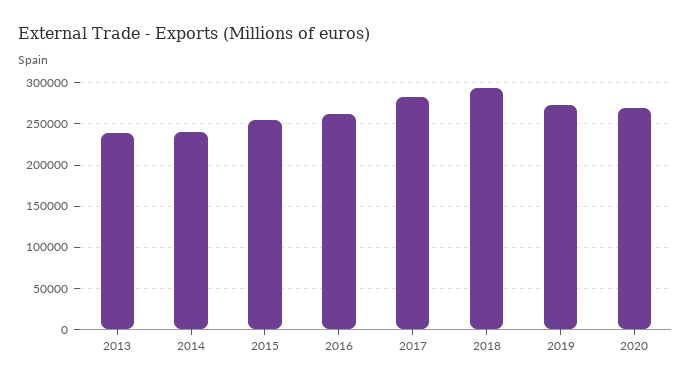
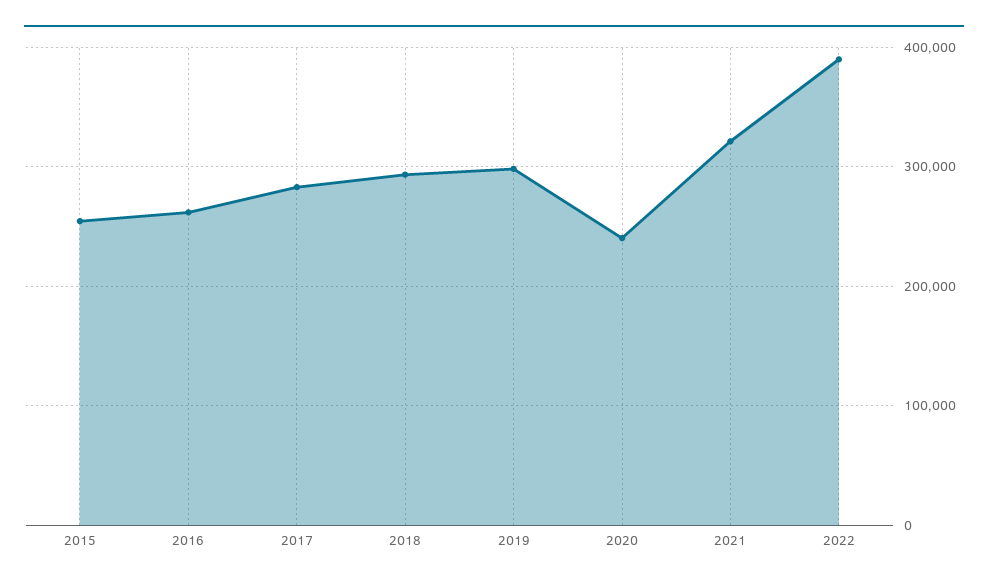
2013: 240000 -> none
2014: 240000 -> none
2019: 270000 -> 300000
2020: 270000 -> 240000
2021: none -> 320000
2022: none -> 390000

